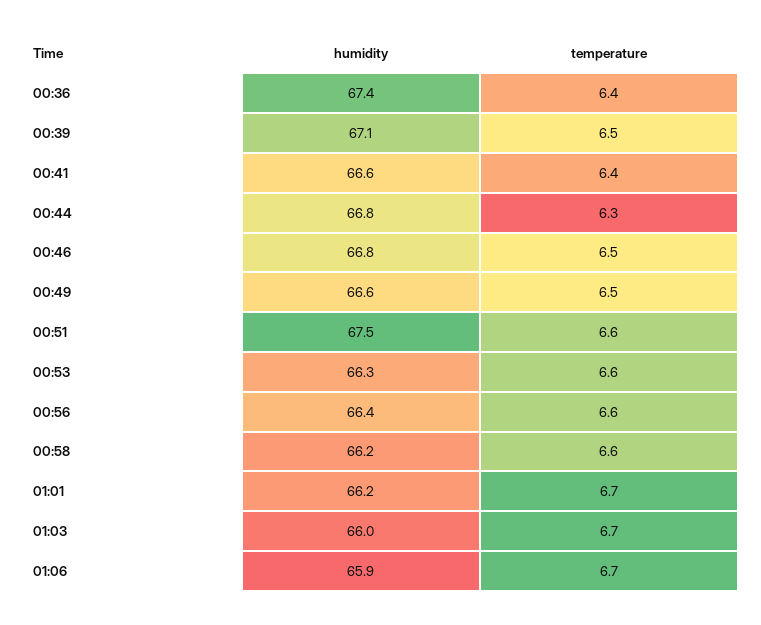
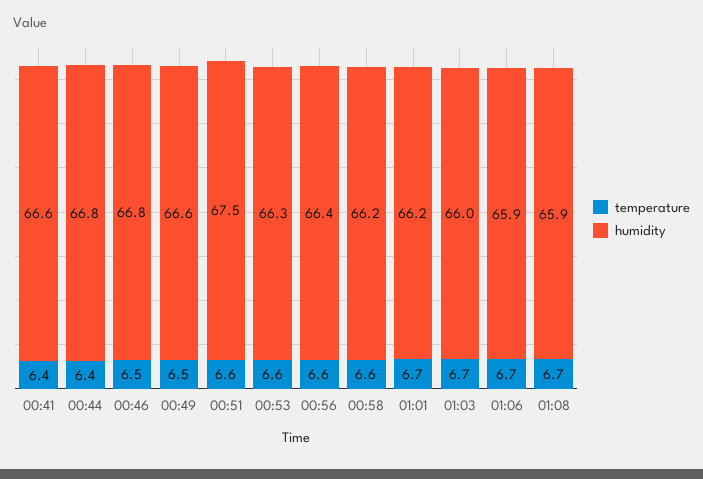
humidity, 00:36: 67.4 -> none
temperature, 00:36: 6.4 -> none
humidity, 00:39: 67.1 -> none
temperature, 00:39: 6.5 -> none
temperature, 00:44: 6.3 -> 6.4
temperature, 01:08: none -> 6.7
humidity, 01:08: none -> 65.9

